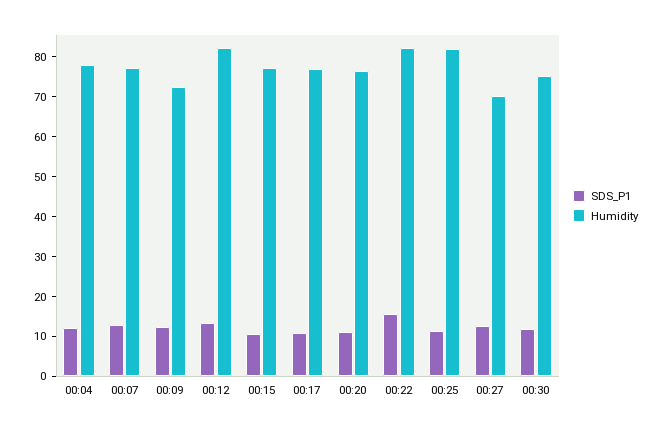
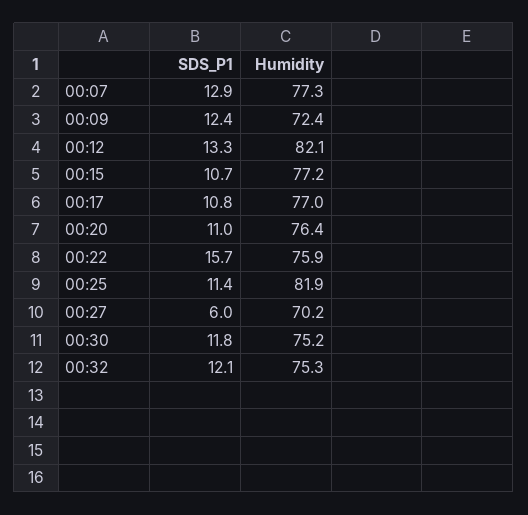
SDS_P1, 00:04: 12.5 -> none
Humidity, 00:04: 77.5 -> none
Humidity, 00:22: 82.5 -> 75.9
SDS_P1, 00:27: 12.5 -> 6
SDS_P1, 00:32: none -> 12.1
Humidity, 00:32: none -> 75.3

